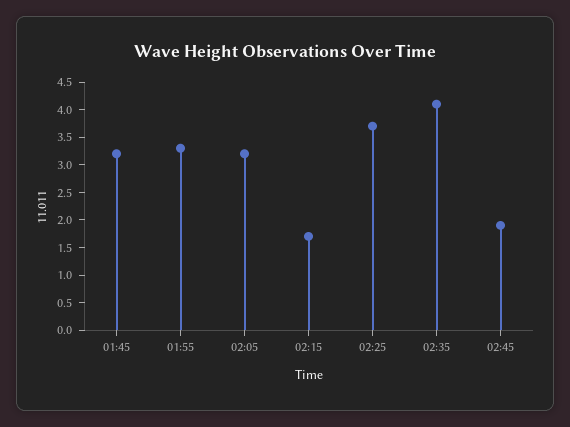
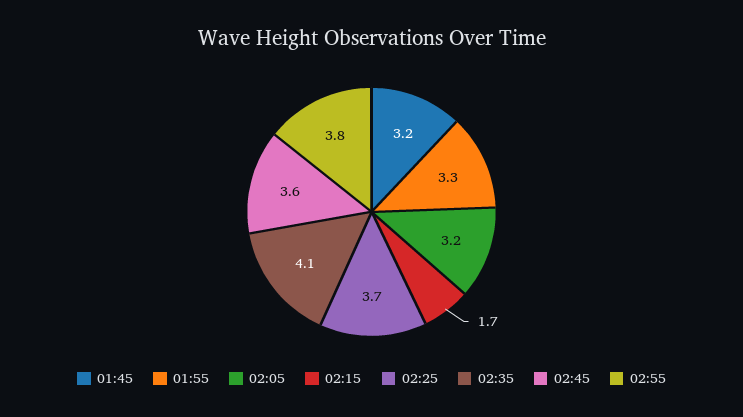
02:45: 2 -> 3.6
02:55: none -> 3.8

